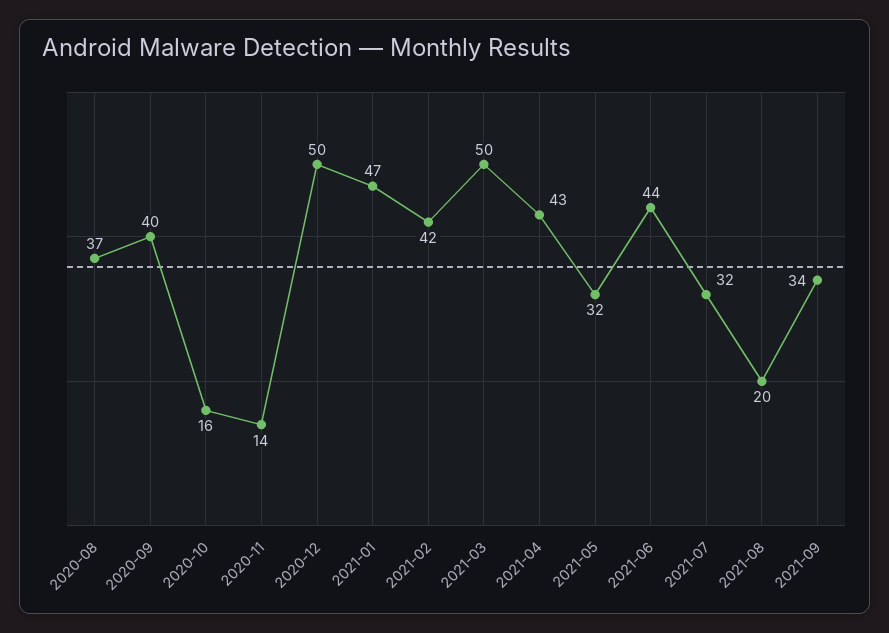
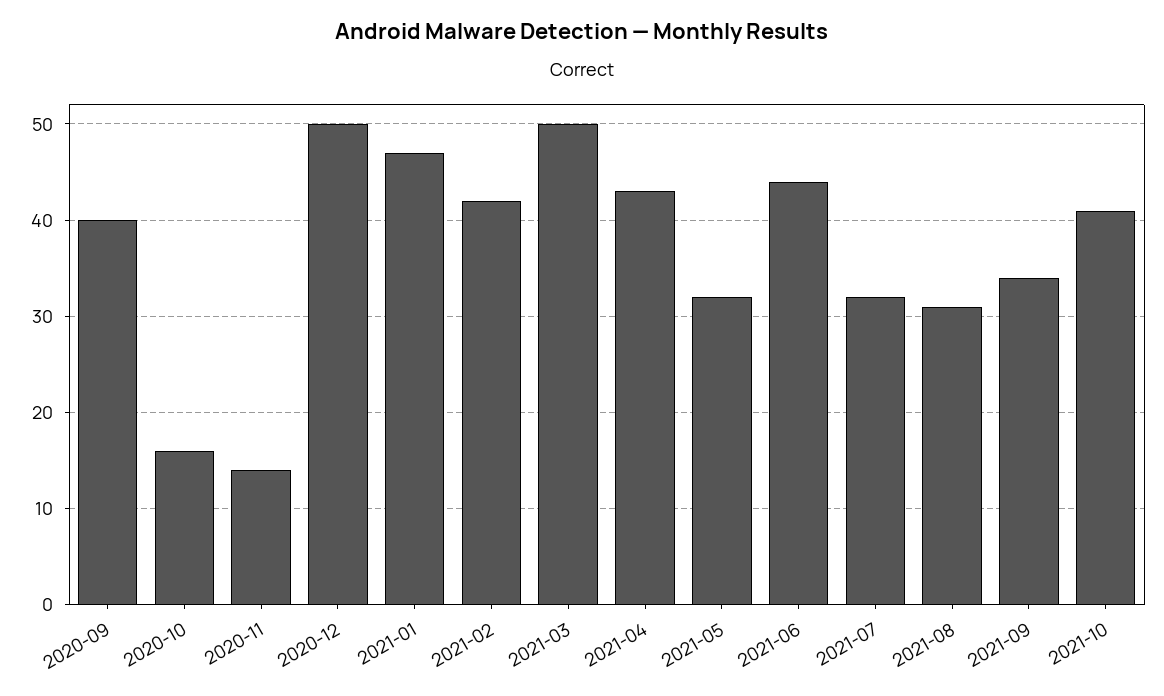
2020-08: 37 -> none
2021-08: 20 -> 31
2021-10: none -> 41

